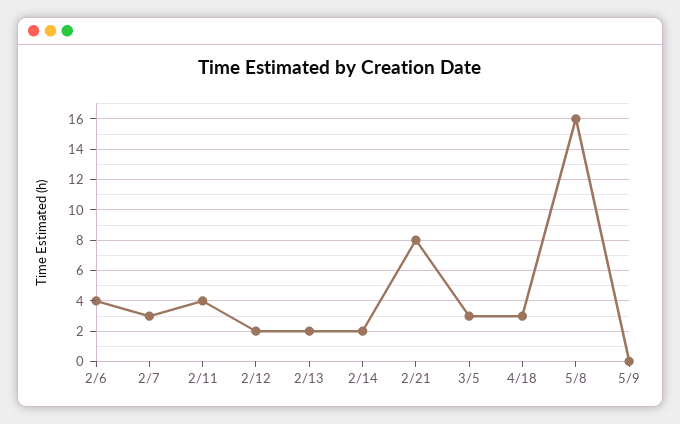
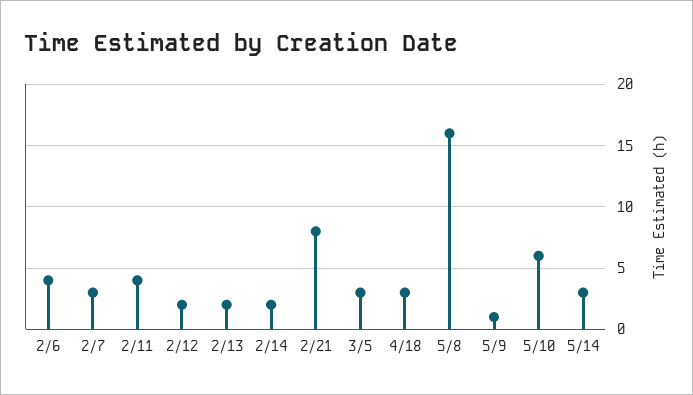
5/9: 0 -> 1
5/10: none -> 6
5/14: none -> 3

